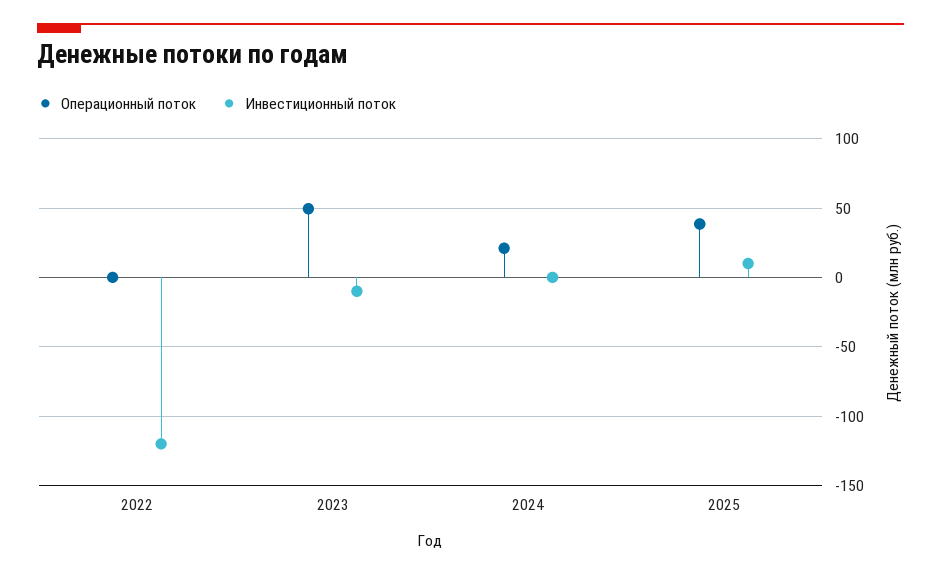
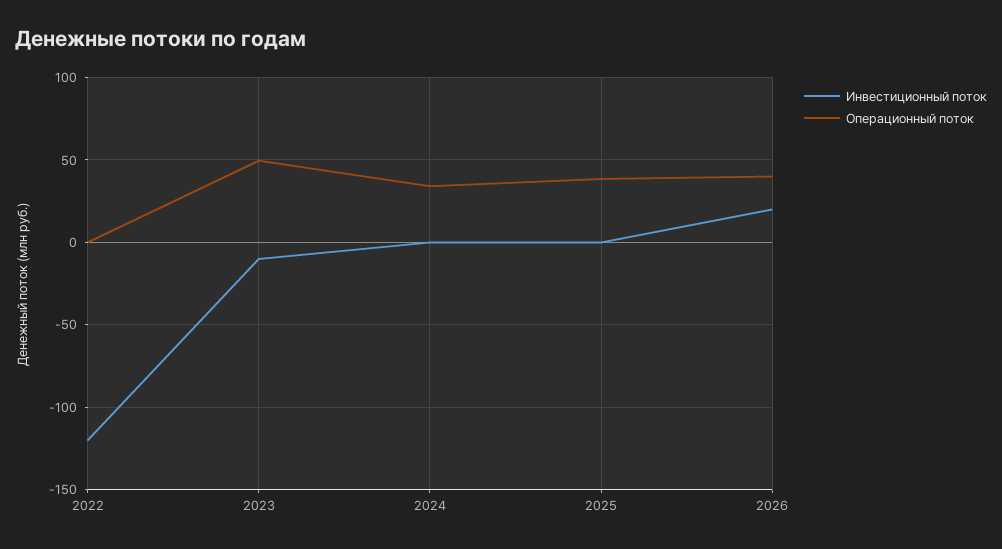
Операционный поток, 2024: 20 -> 35
Инвестиционный поток, 2025: 10 -> 0
Инвестиционный поток, 2026: none -> 20
Операционный поток, 2026: none -> 40

